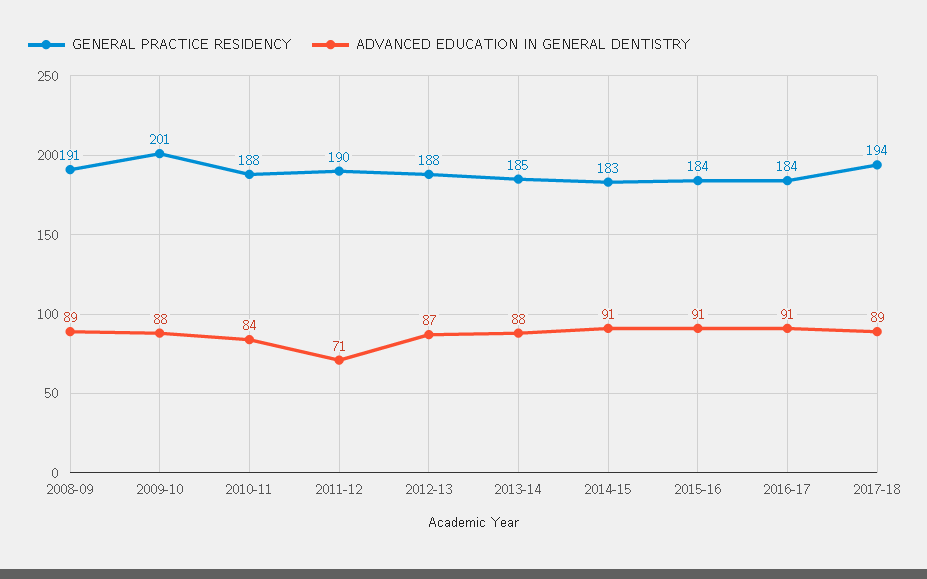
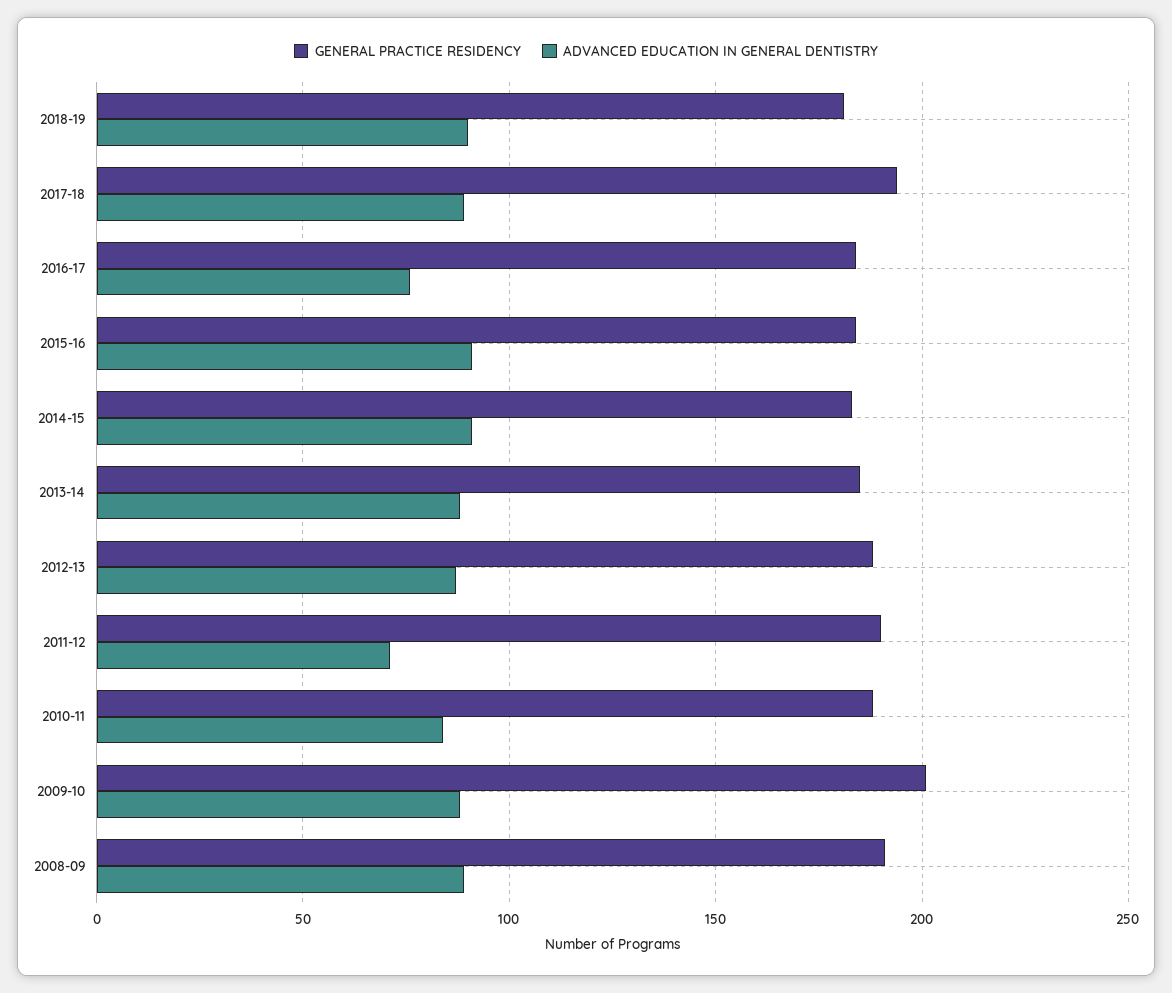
ADVANCED EDUCATION IN GENERAL DENTISTRY, 2016-17: 91 -> 75
GENERAL PRACTICE RESIDENCY, 2018-19: none -> 180
ADVANCED EDUCATION IN GENERAL DENTISTRY, 2018-19: none -> 90

